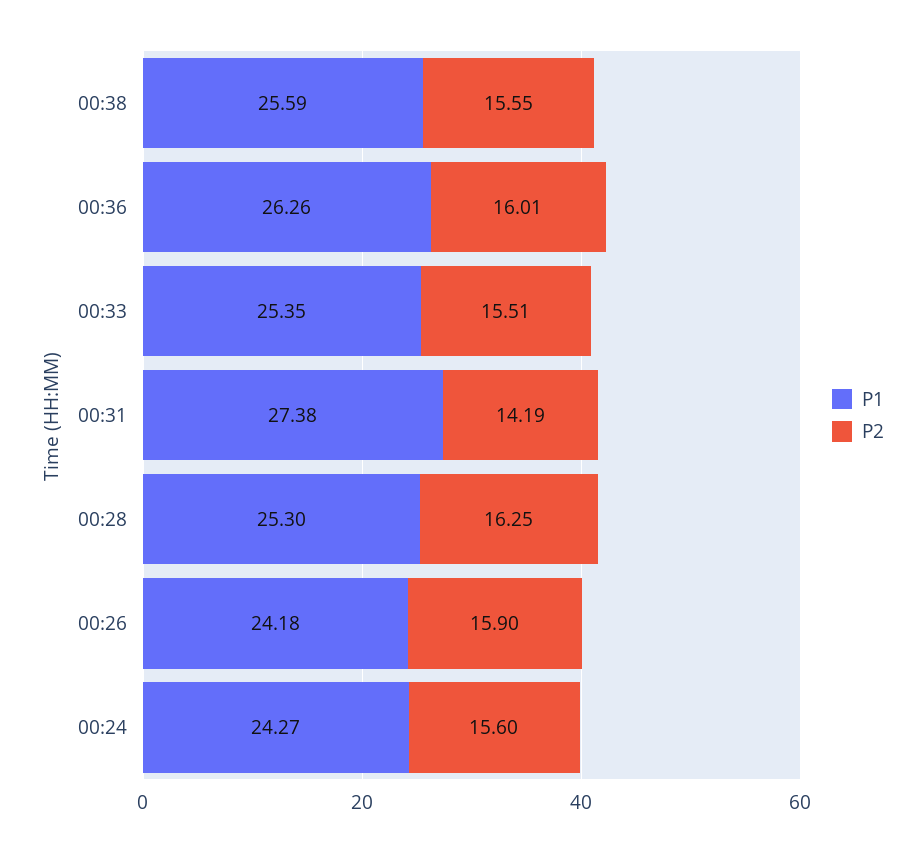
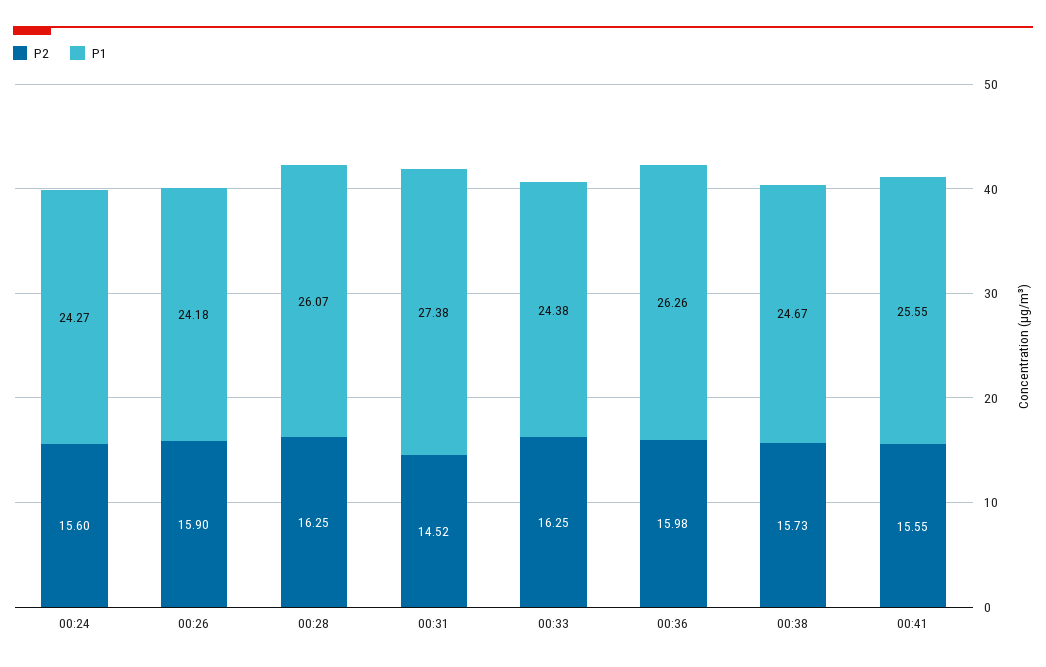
P1, 00:38: 25.59 -> 24.67
P2, 00:38: 15.55 -> 15.73
P2, 00:36: 16.01 -> 15.98
P1, 00:33: 25.35 -> 24.38
P2, 00:33: 15.51 -> 16.25
P2, 00:31: 14.19 -> 14.52
P1, 00:28: 25.3 -> 26.07
P2, 00:41: none -> 15.55
P1, 00:41: none -> 25.55

